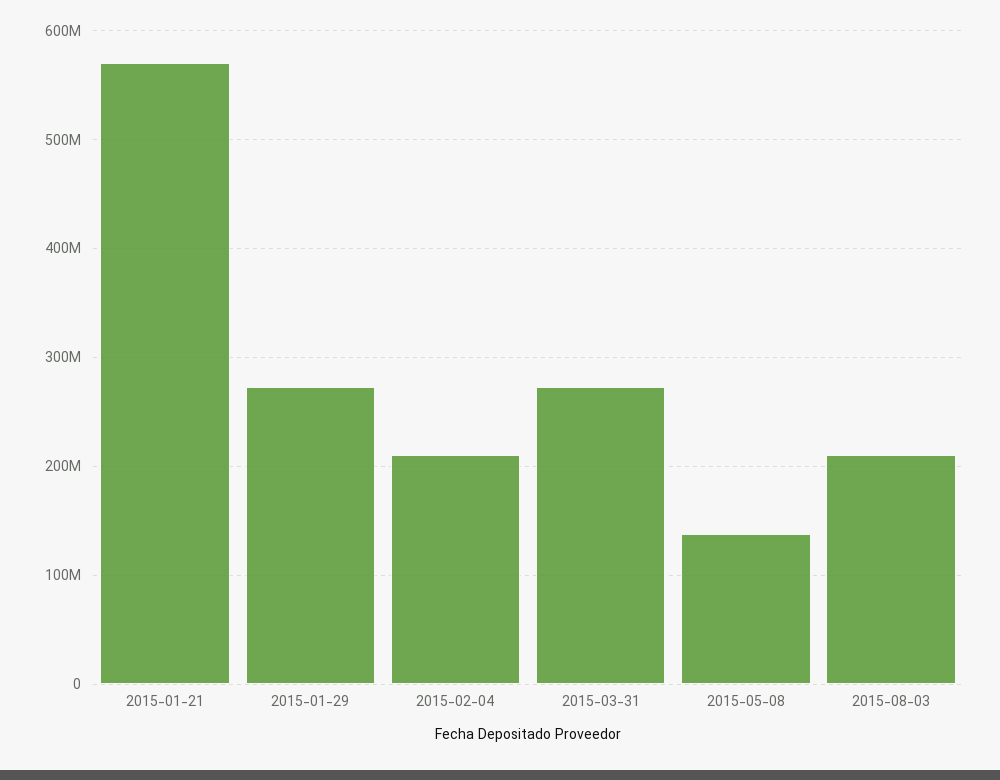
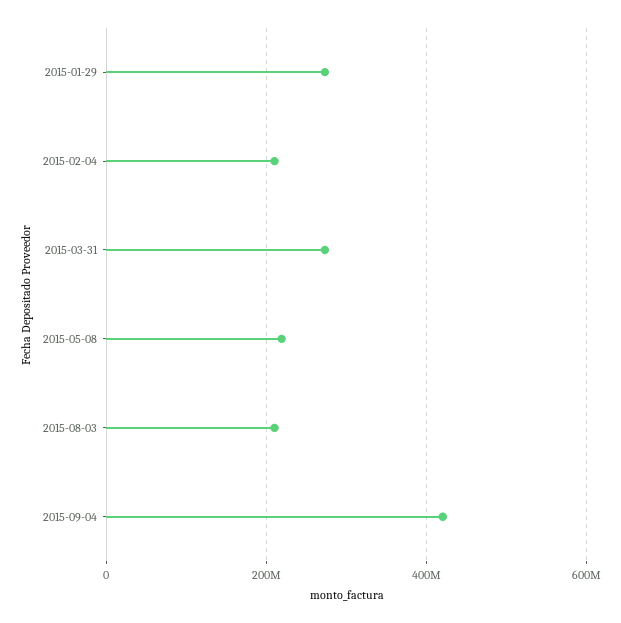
2015-01-21: 570000000 -> none
2015-05-08: 140000000 -> 220000000
2015-09-04: none -> 420000000

